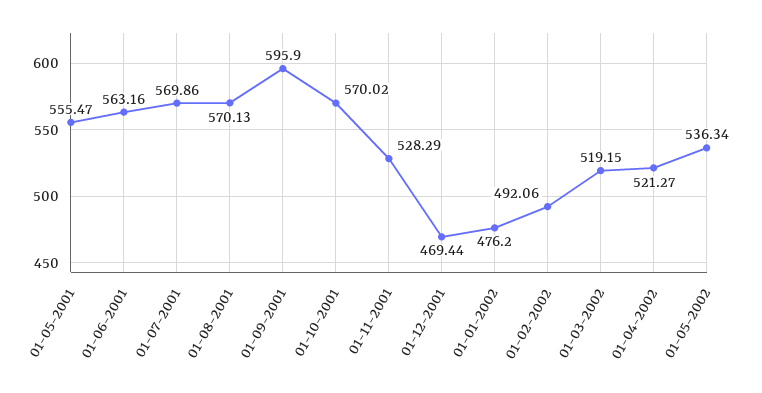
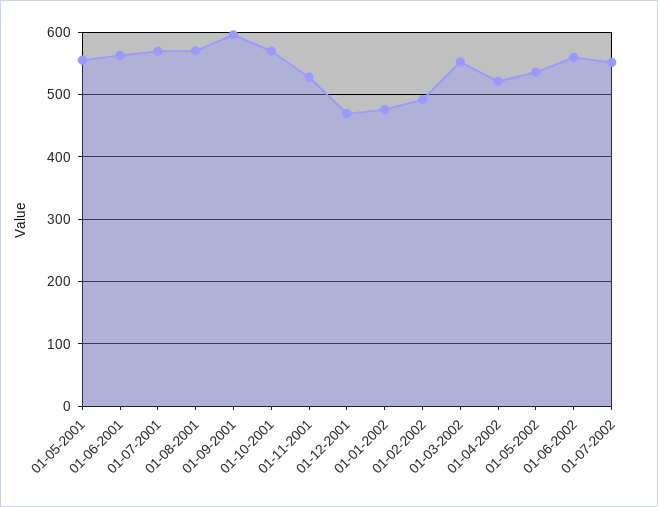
01-03-2002: 519.15 -> 550
01-06-2002: none -> 560
01-07-2002: none -> 550

